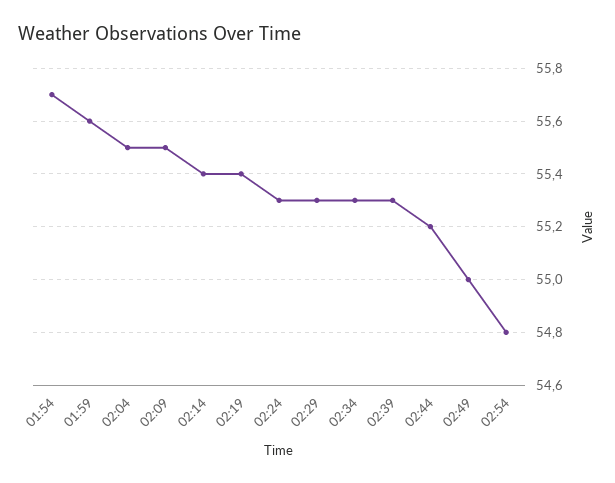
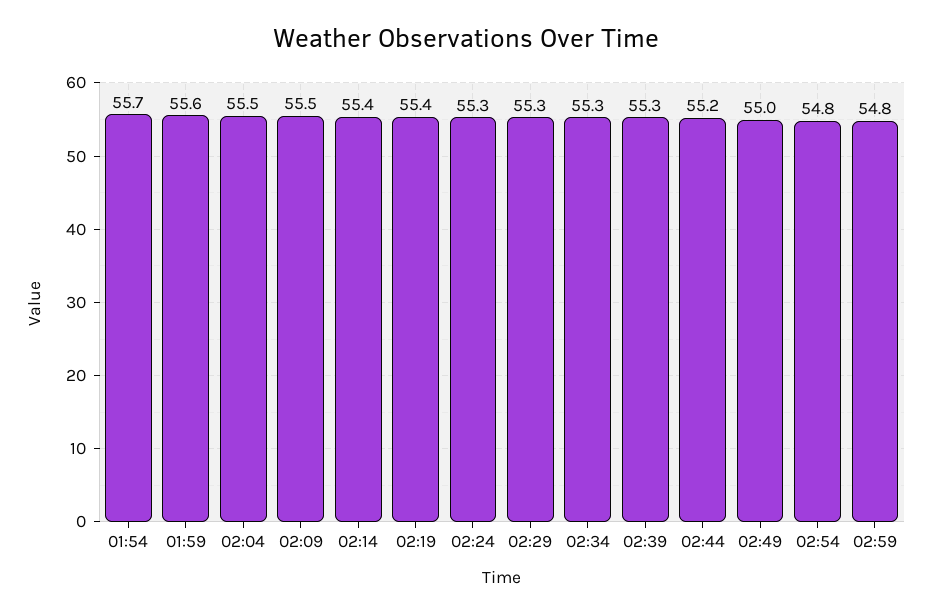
02:59: none -> 54.8

